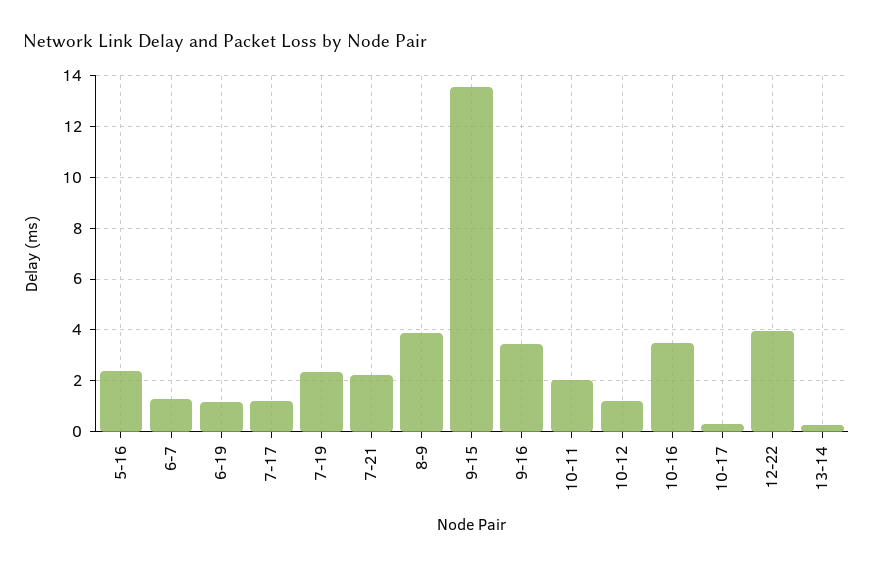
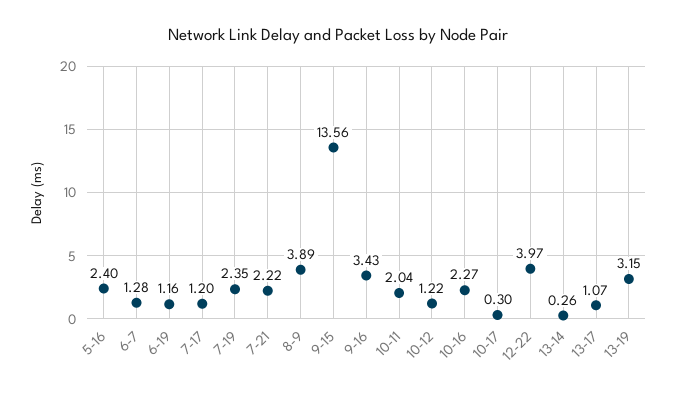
10-16: 3.5 -> 2.27
13-17: none -> 1.07
13-19: none -> 3.15

